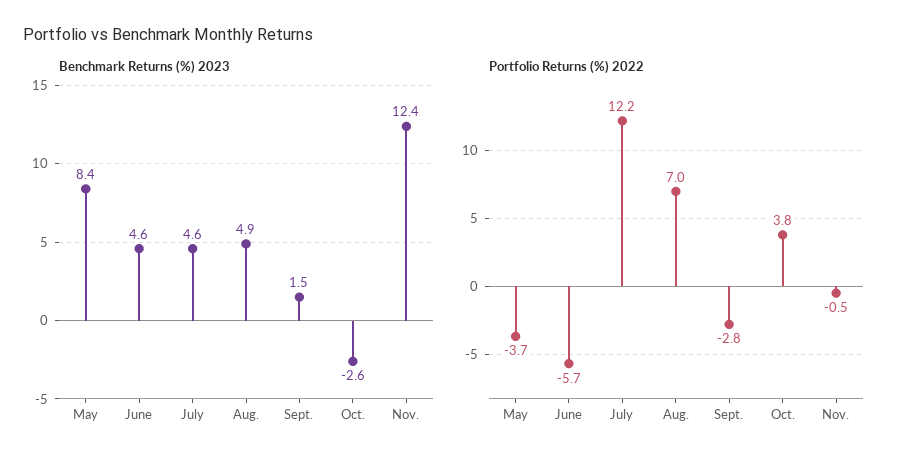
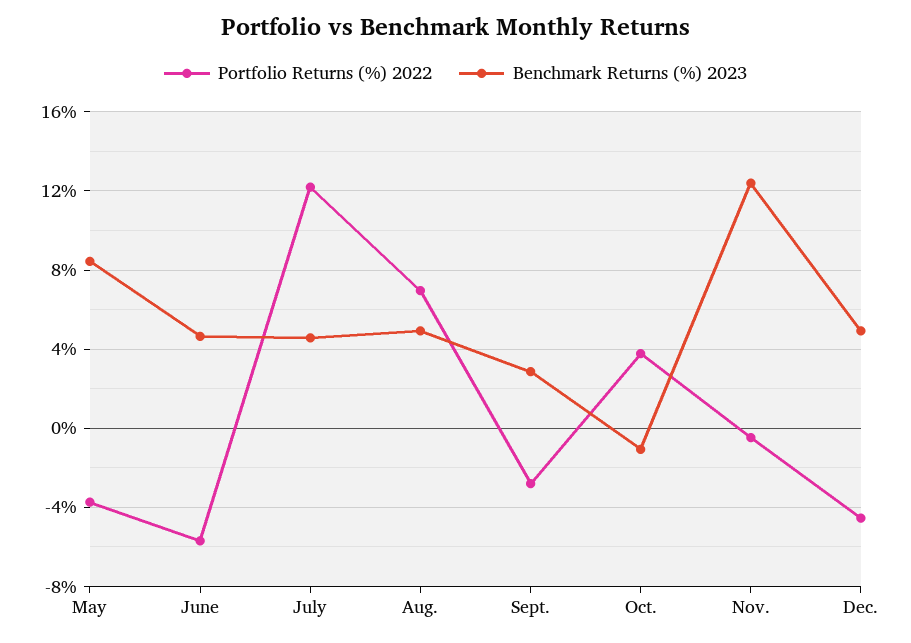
Benchmark Returns (%) 2023, Sept.: 1.5 -> 3
Benchmark Returns (%) 2023, Oct.: -2.6 -> -1
Portfolio Returns (%) 2022, Dec.: none -> -4.5
Benchmark Returns (%) 2023, Dec.: none -> 5

